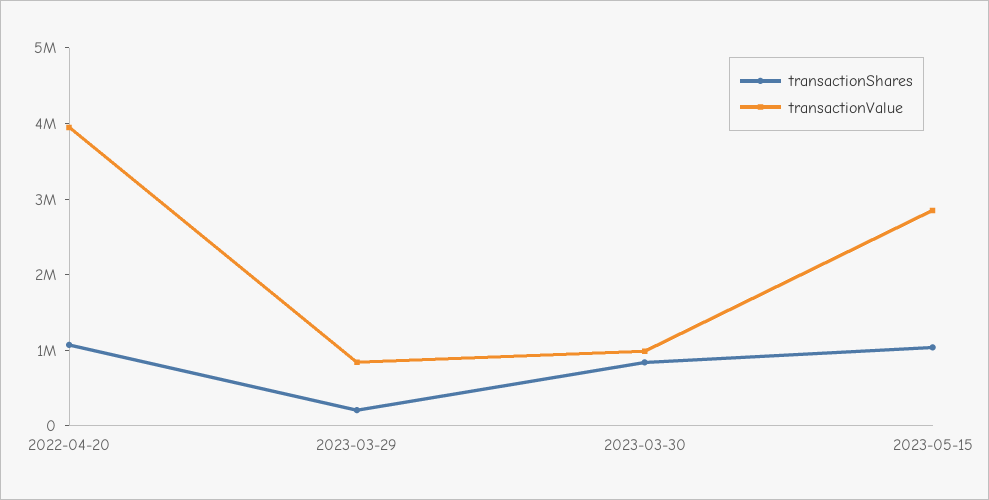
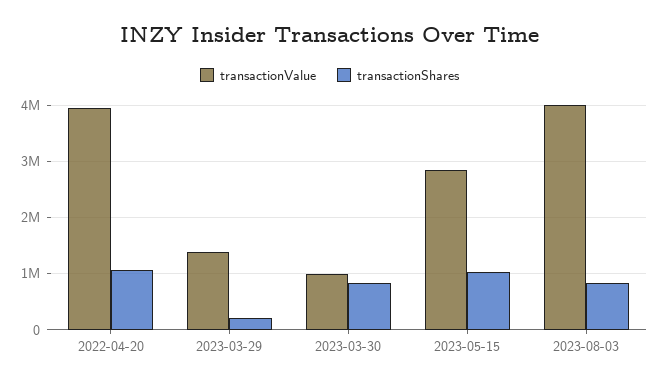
transactionValue, 2023-03-29: 800000 -> 1400000
transactionValue, 2023-08-03: none -> 4000000
transactionShares, 2023-08-03: none -> 800000

